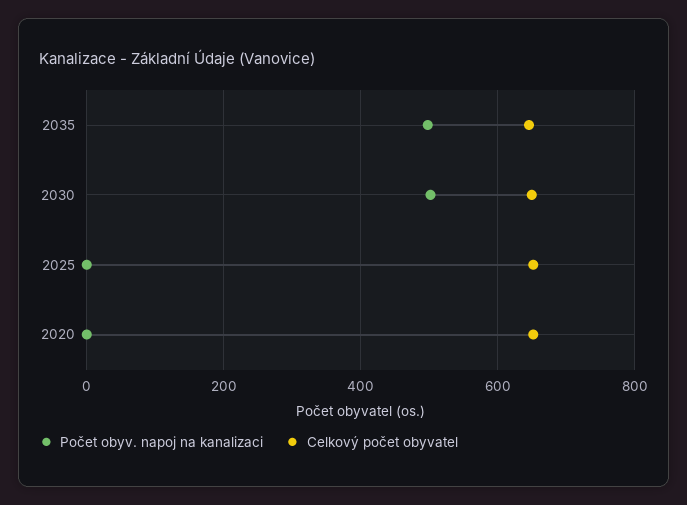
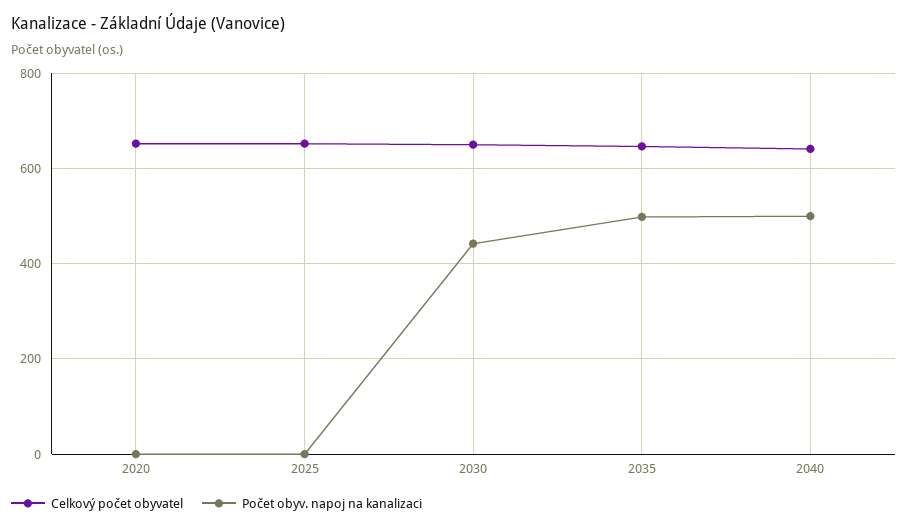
Počet obyv. napoj na kanalizaci, 2030: 500 -> 440
Celkový počet obyvatel, 2040: none -> 640
Počet obyv. napoj na kanalizaci, 2040: none -> 500

